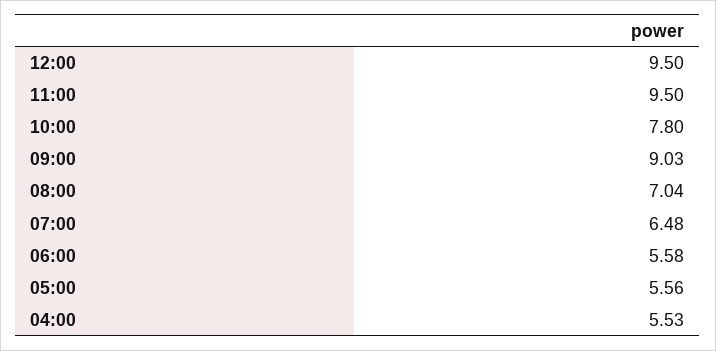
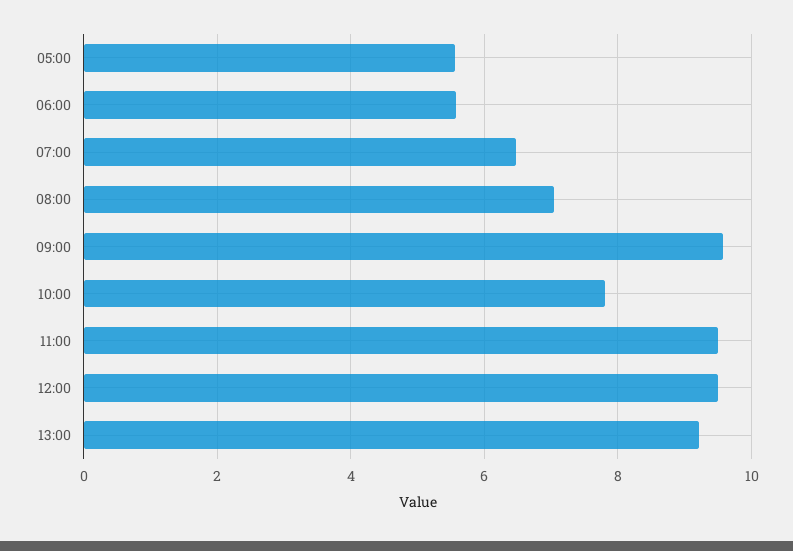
09:00: 9.03 -> 9.6
04:00: 5.53 -> none
13:00: none -> 9.2

